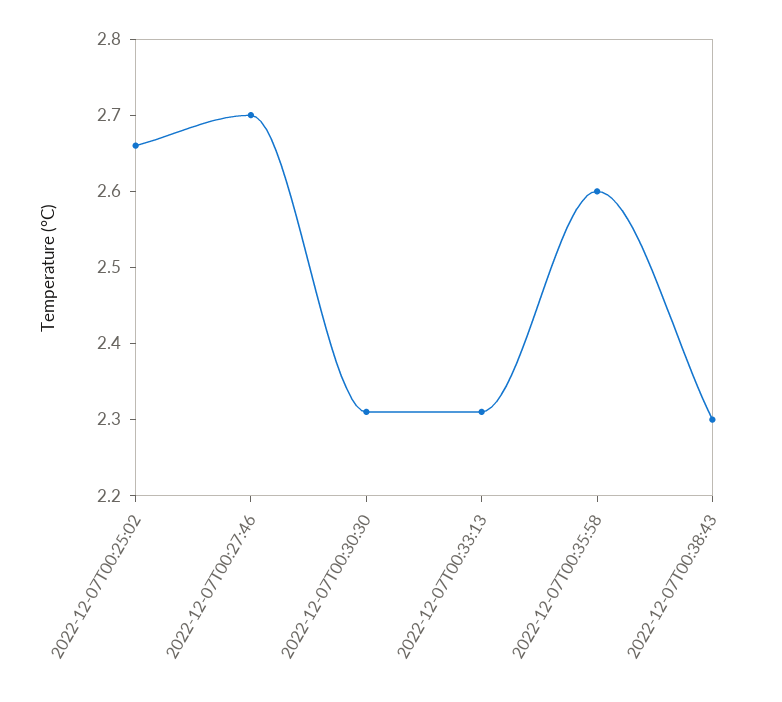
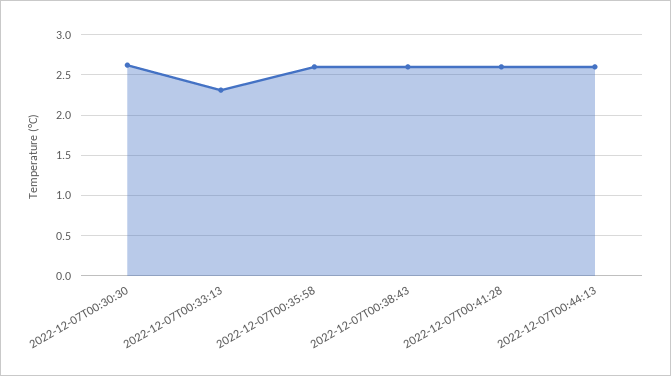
2022-12-07T00:25:02: 2.65 -> none
2022-12-07T00:27:46: 2.7 -> none
2022-12-07T00:30:30: 2.3 -> 2.6
2022-12-07T00:38:43: 2.3 -> 2.6
2022-12-07T00:41:28: none -> 2.6
2022-12-07T00:44:13: none -> 2.6

